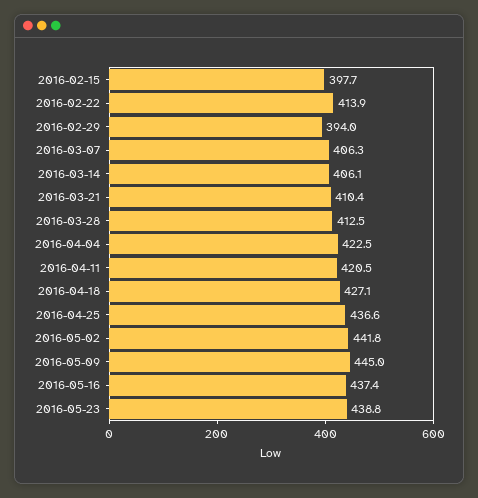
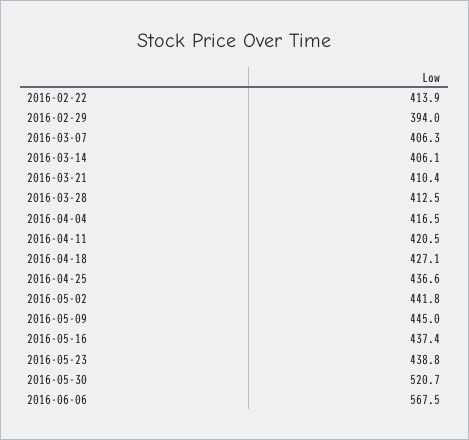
2016-02-15: 397.7 -> none
2016-04-04: 422.5 -> 416.5
2016-05-30: none -> 520.7
2016-06-06: none -> 567.5

